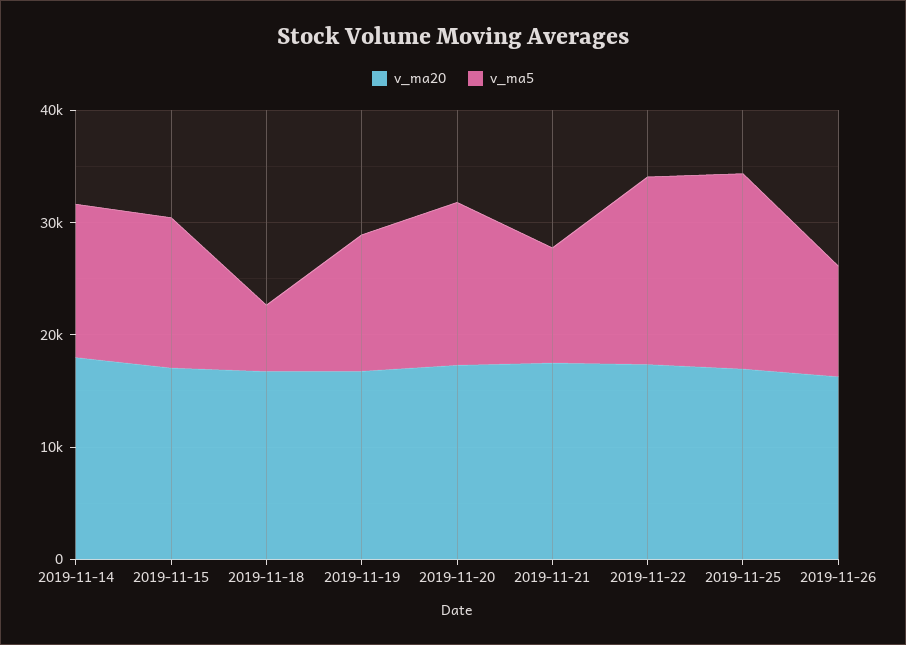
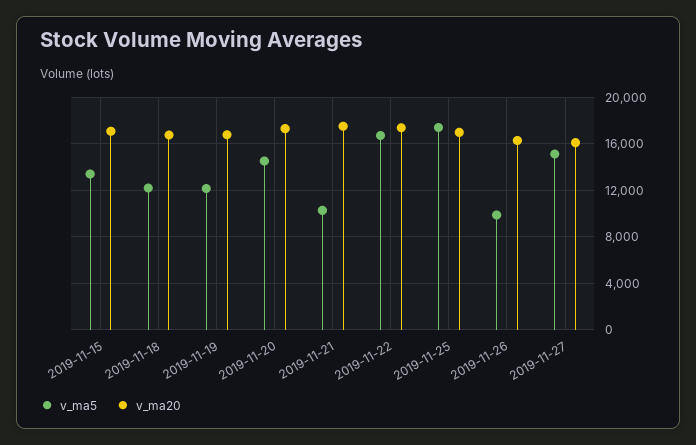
v_ma20, 2019-11-14: 18000 -> none
v_ma5, 2019-11-14: 14000 -> none
v_ma5, 2019-11-18: 6000 -> 12000
v_ma5, 2019-11-27: none -> 15000
v_ma20, 2019-11-27: none -> 16000

